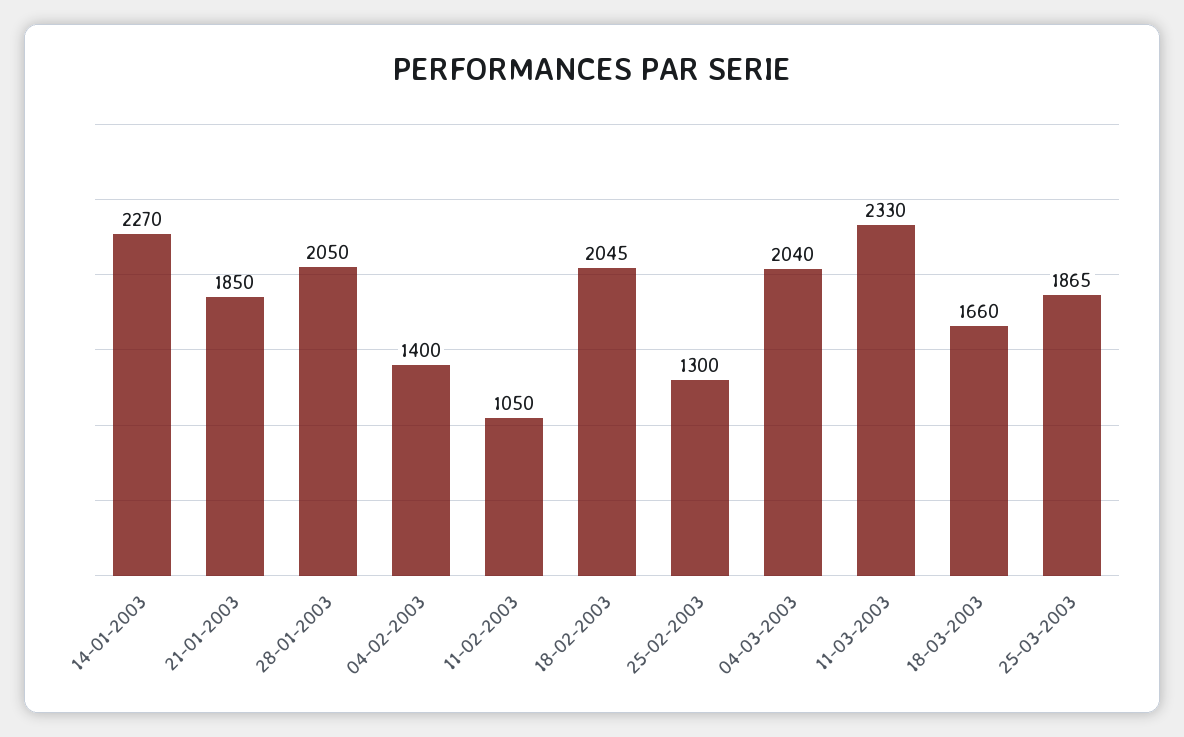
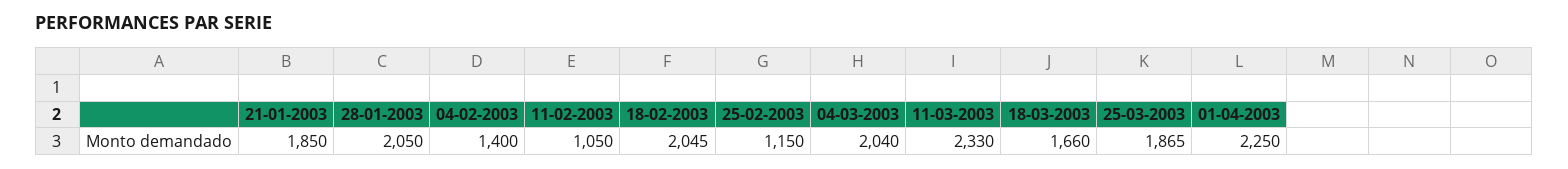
14-01-2003: 2270 -> none
25-02-2003: 1300 -> 1150
01-04-2003: none -> 2250

